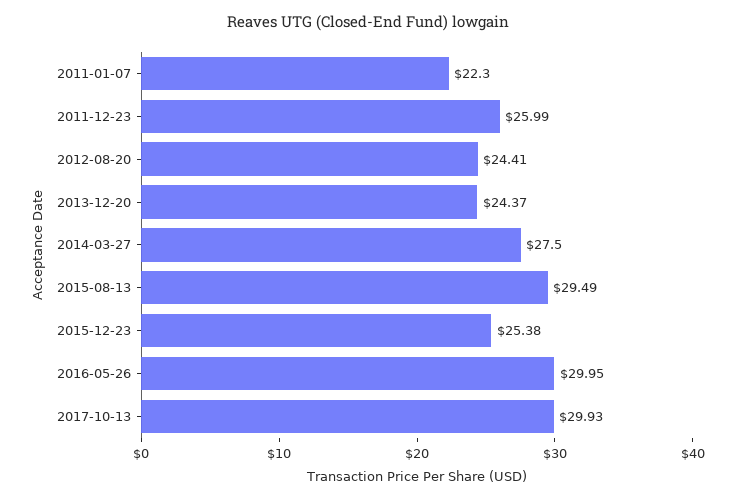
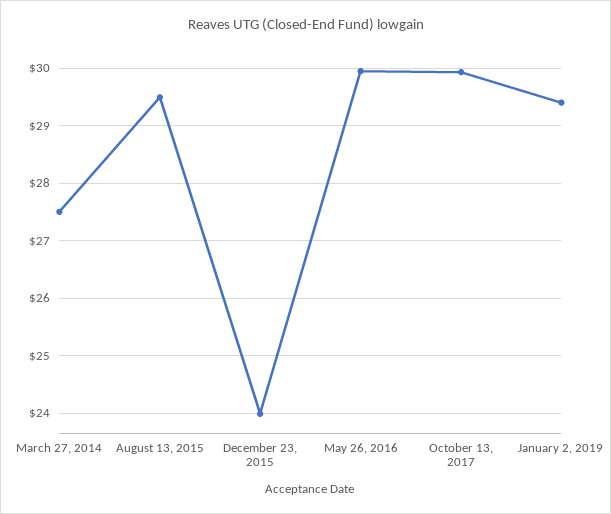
2011-01-07: 22.3 -> none
2011-12-23: 25.99 -> none
2012-08-20: 24.41 -> none
2013-12-20: 24.37 -> none
2015-12-23: 25.38 -> 24
January 2, 2019: none -> 29.4

